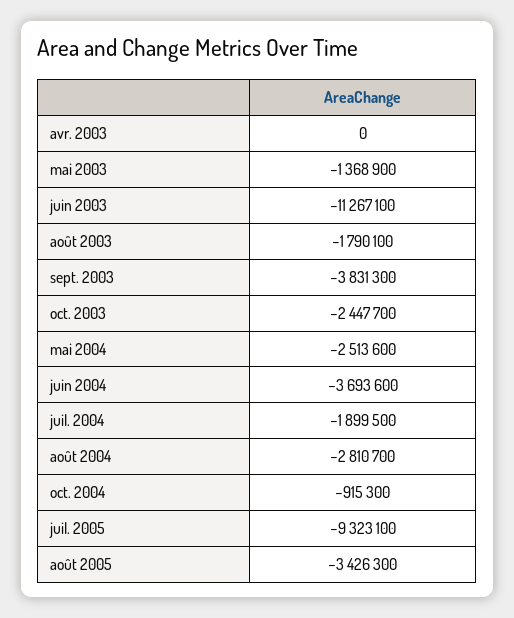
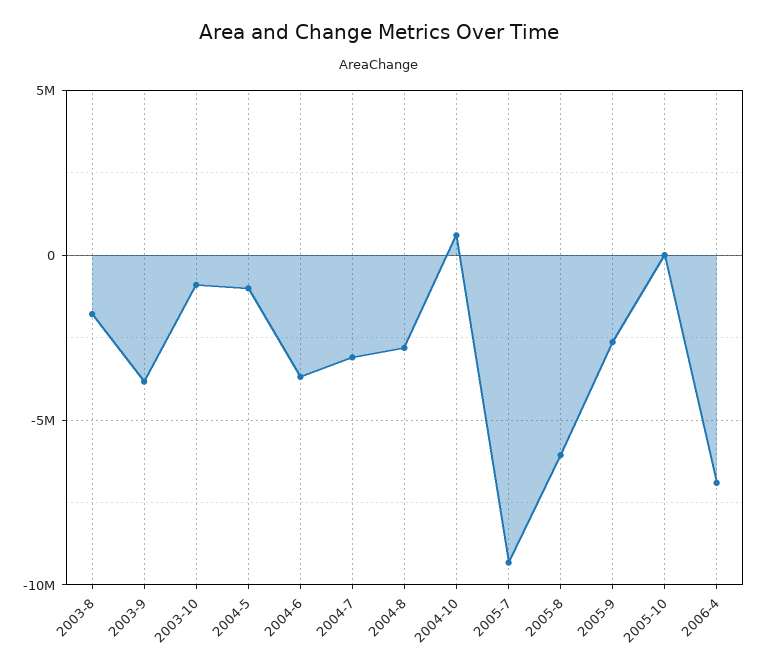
avr. 2003: 0 -> none
mai 2003: -1368900 -> none
juin 2003: -11267100 -> none
oct. 2003: -2447700 -> -1000000
mai 2004: -2513600 -> -1000000
juil. 2004: -1899500 -> -3000000
oct. 2004: -915300 -> 500000
août 2005: -3426300 -> -6000000
2005-9: none -> -2500000
2005-10: none -> 0
2006-4: none -> -7000000

